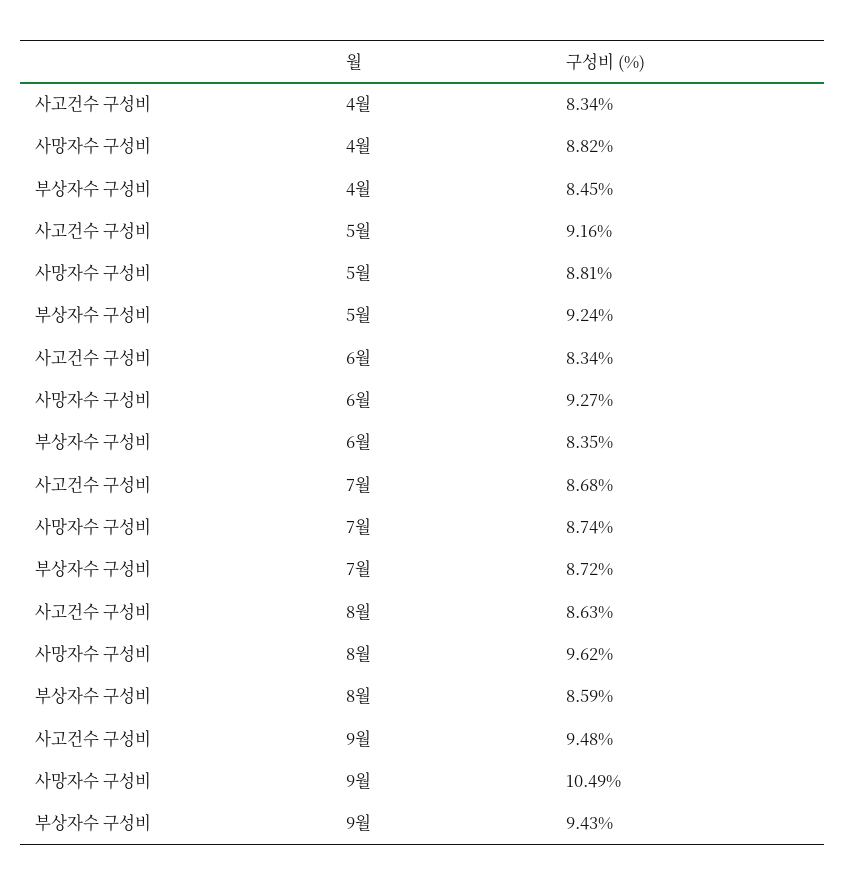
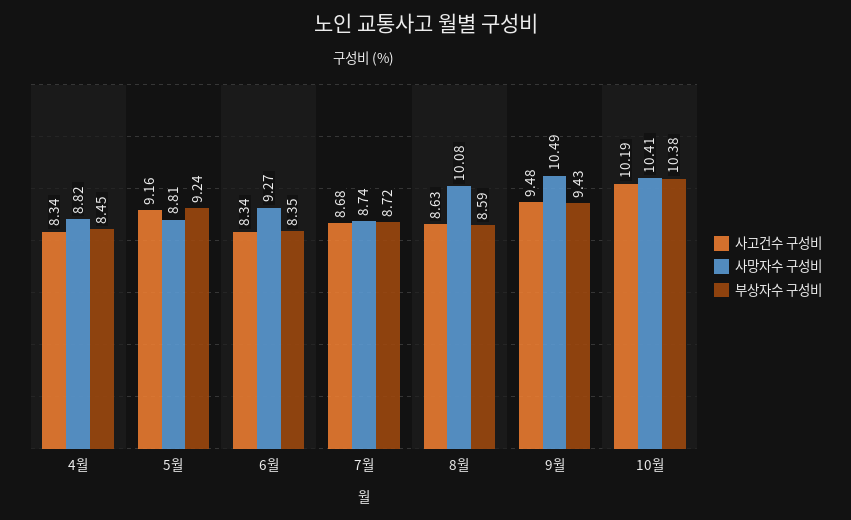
사망자수 구성비, 8월: 9.62 -> 10.08
사고건수 구성비, 10월: none -> 10.19
사망자수 구성비, 10월: none -> 10.41
부상자수 구성비, 10월: none -> 10.38

